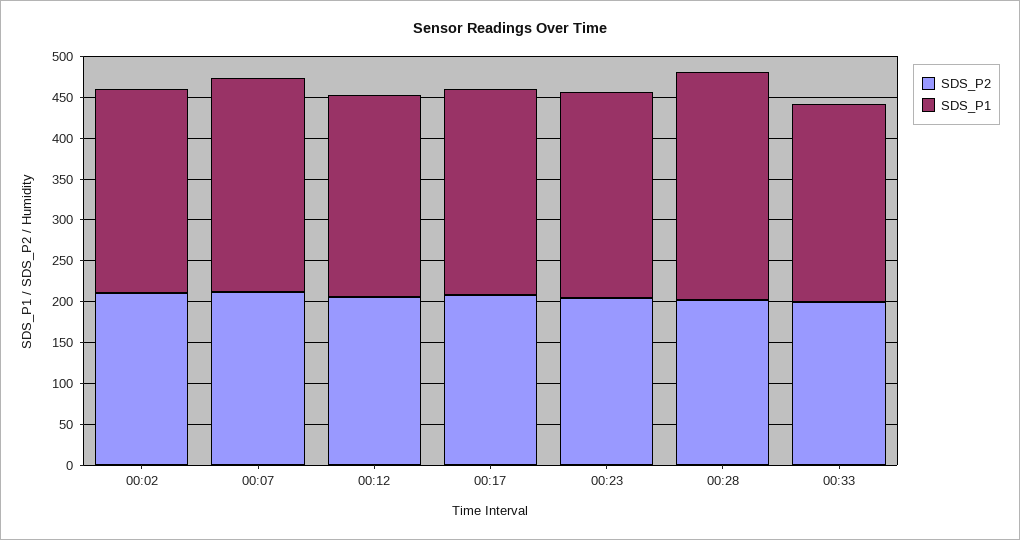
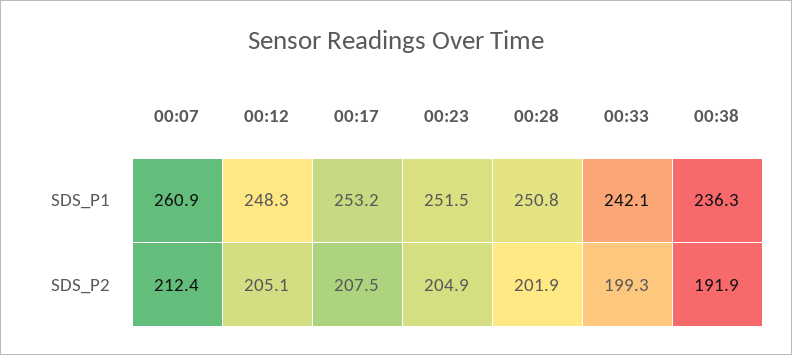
SDS_P2, 00:02: 210 -> none
SDS_P1, 00:02: 250 -> none
SDS_P1, 00:28: 280 -> 250.8
SDS_P1, 00:38: none -> 236.3
SDS_P2, 00:38: none -> 191.9

